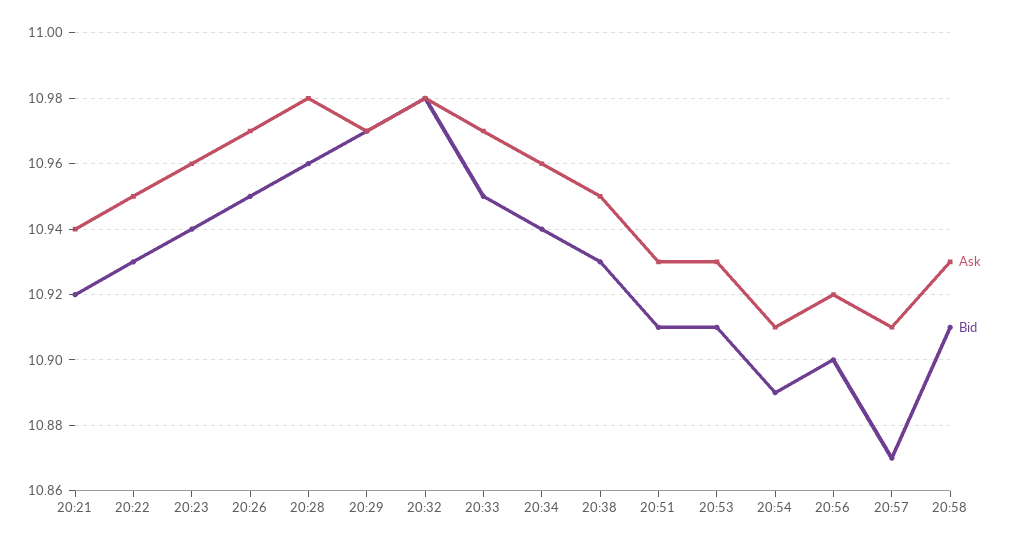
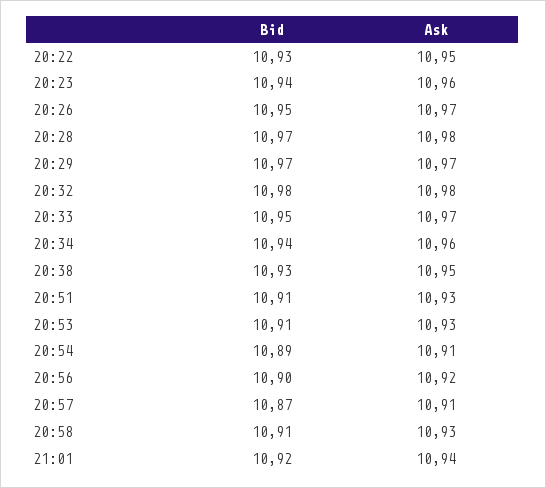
Ask, 20:21: 10.94 -> none
Bid, 20:21: 10.92 -> none
Bid, 20:28: 10.96 -> 10.97
Bid, 21:01: none -> 10.92
Ask, 21:01: none -> 10.94

